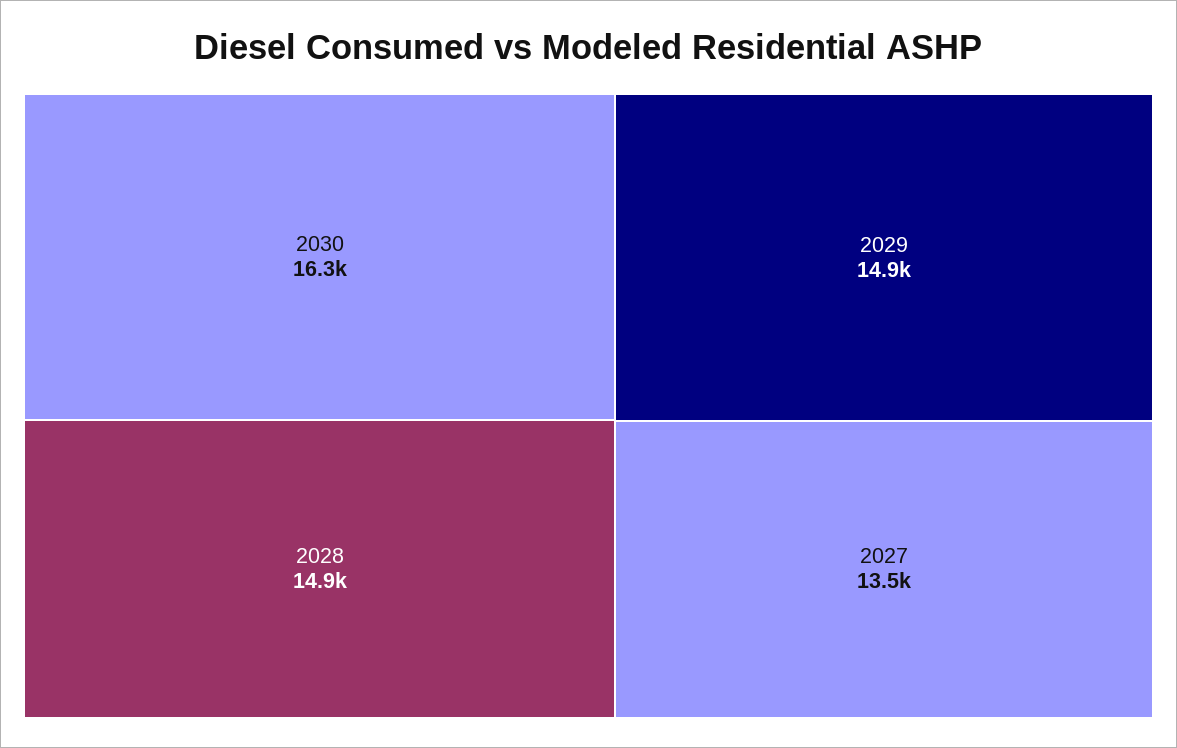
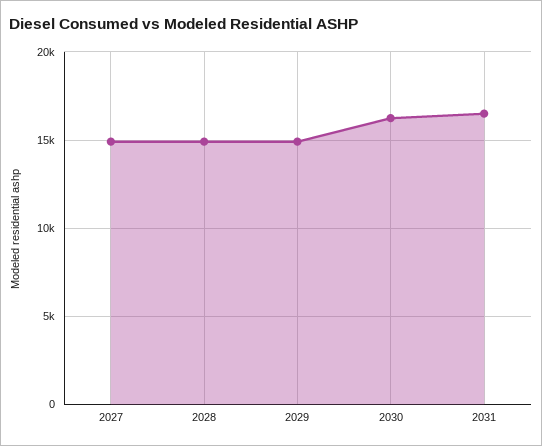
2027: 13500 -> 15000
2031: none -> 16500

